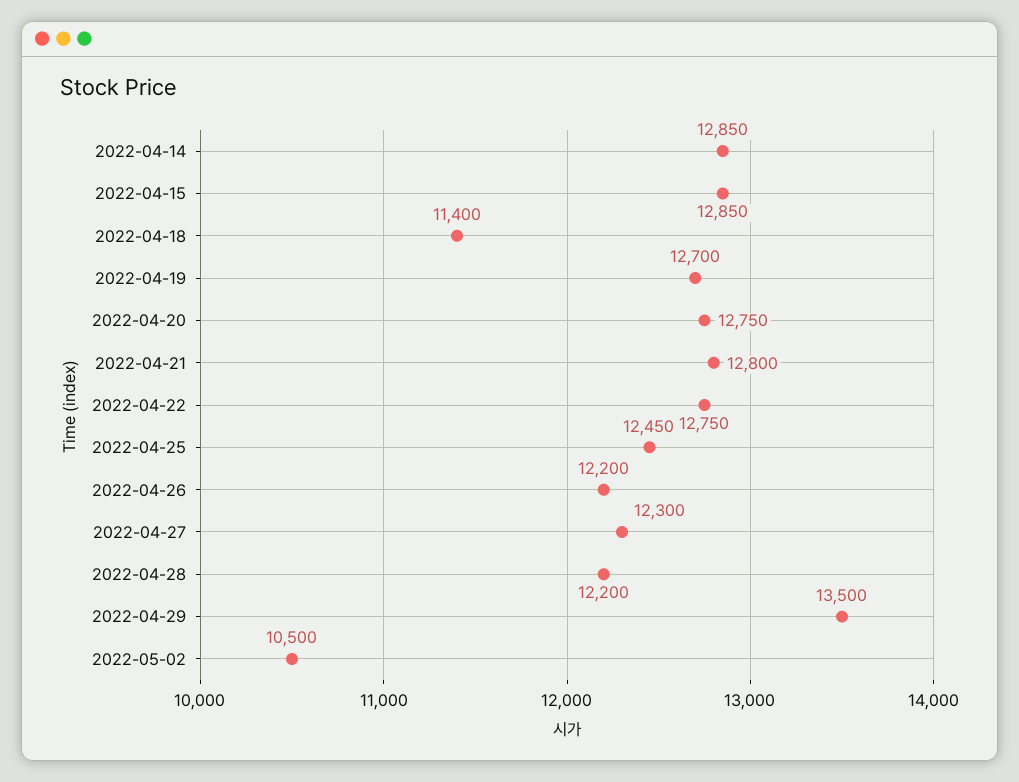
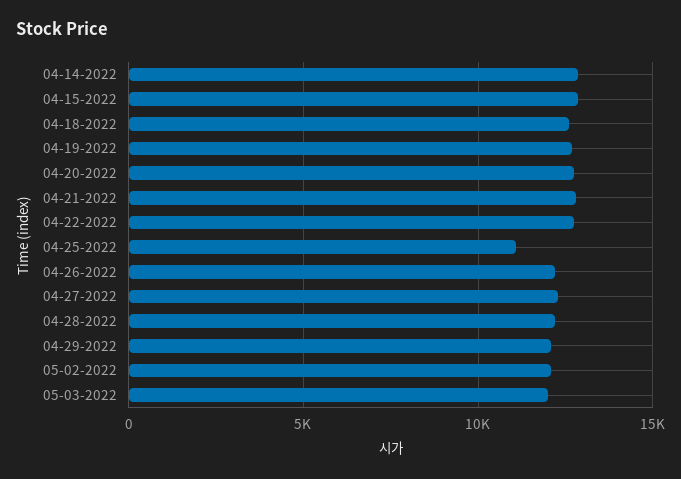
2022-04-18: 11400 -> 12500
2022-04-25: 12450 -> 11000
2022-04-29: 13500 -> 12000
2022-05-02: 10500 -> 12000
05-03-2022: none -> 12000

